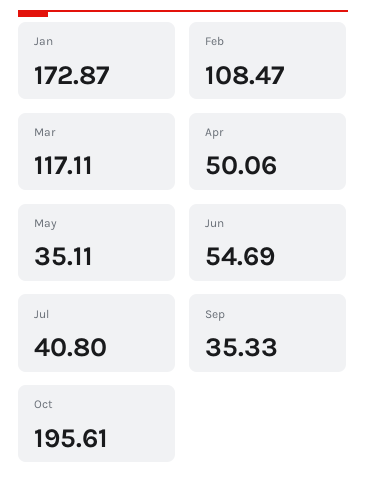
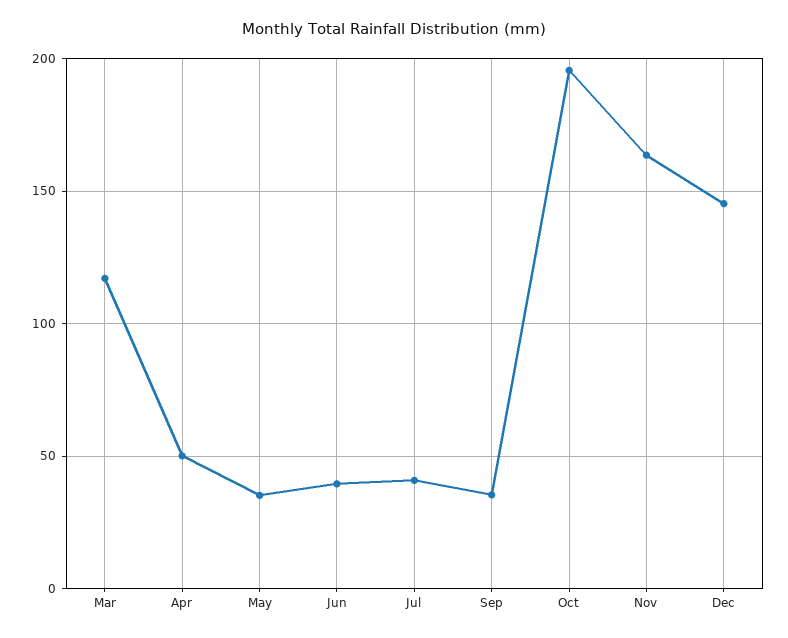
Jan: 172.87 -> none
Feb: 108.47 -> none
Jun: 54.69 -> 40
Nov: none -> 165
Dec: none -> 145

